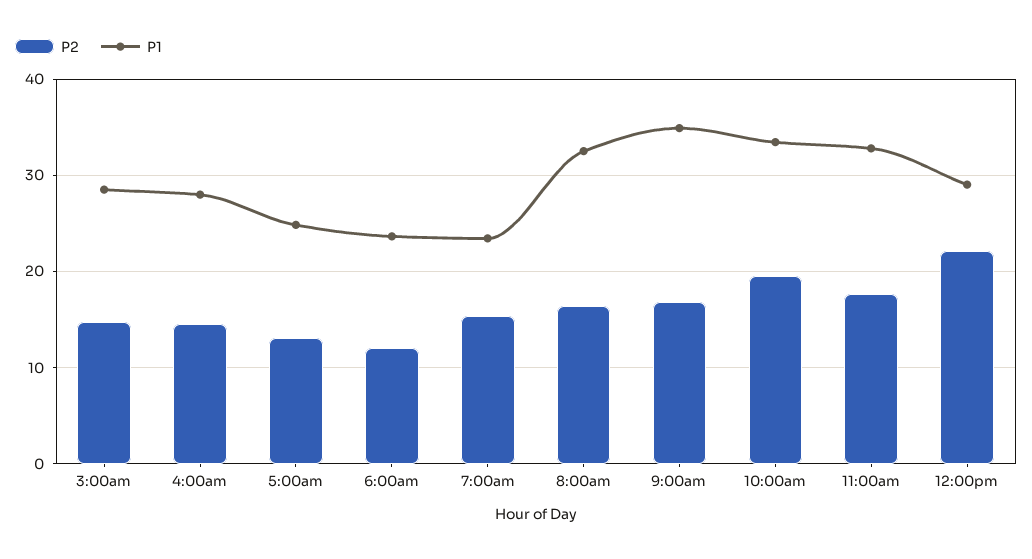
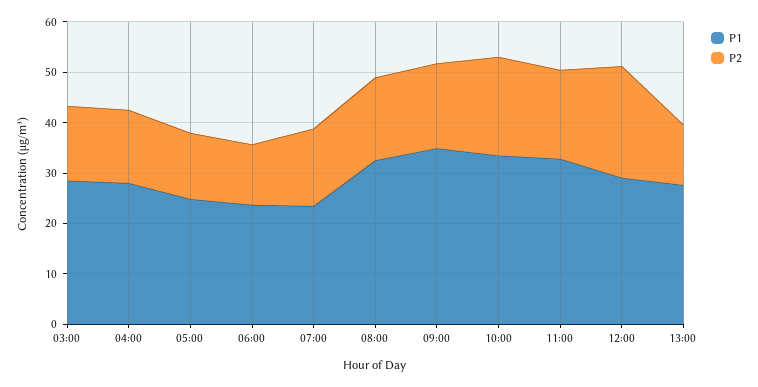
P1, 13:00: none -> 28
P2, 13:00: none -> 12

